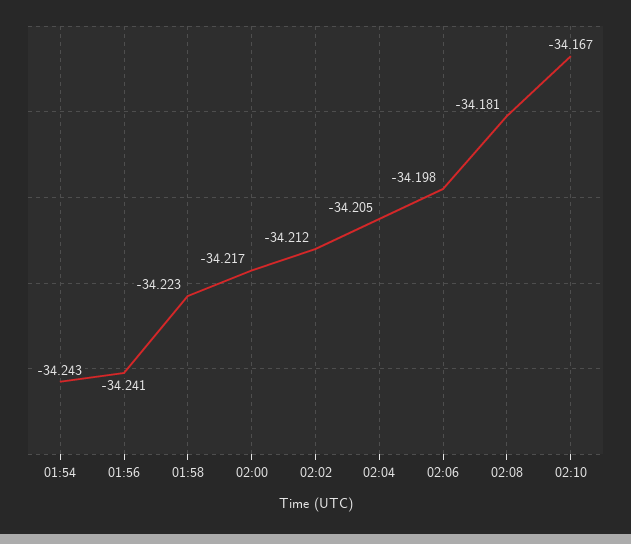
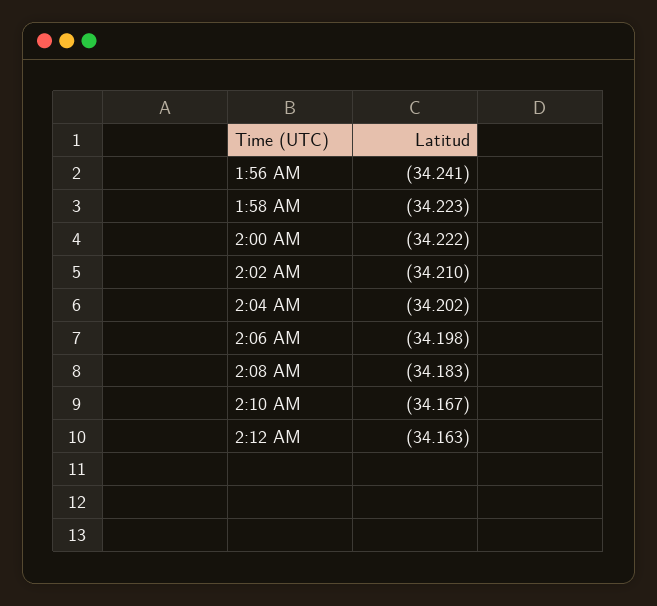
01:54: -34.243 -> none
02:00: -34.217 -> -34.222
02:02: -34.212 -> -34.21
02:04: -34.205 -> -34.202
02:08: -34.181 -> -34.183
2:12 AM: none -> -34.163

